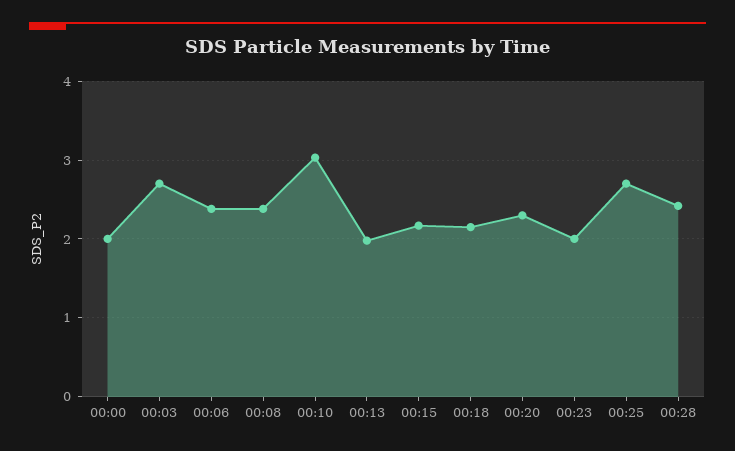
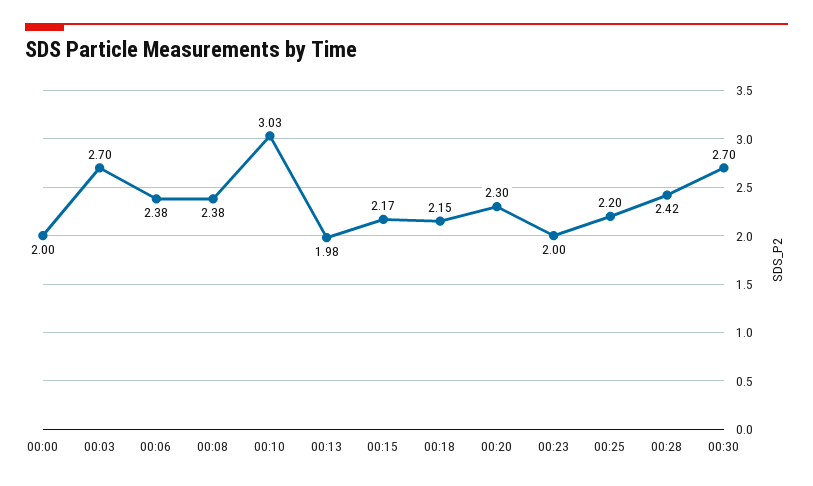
00:25: 2.7 -> 2.2
00:30: none -> 2.7

